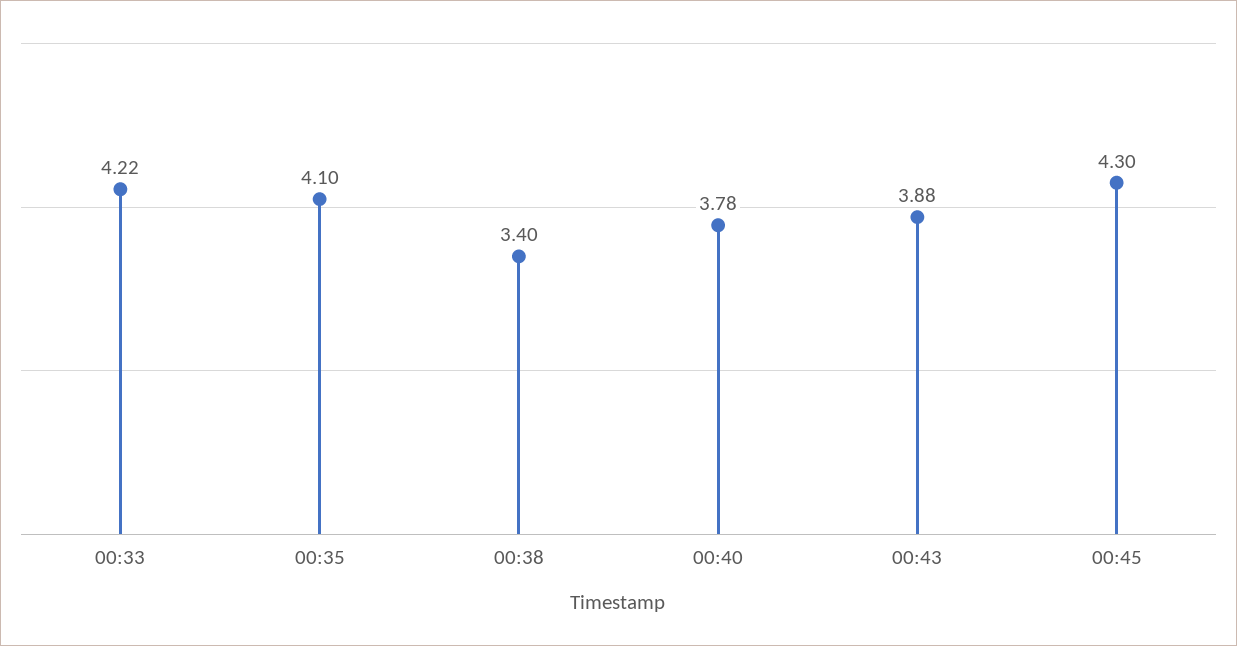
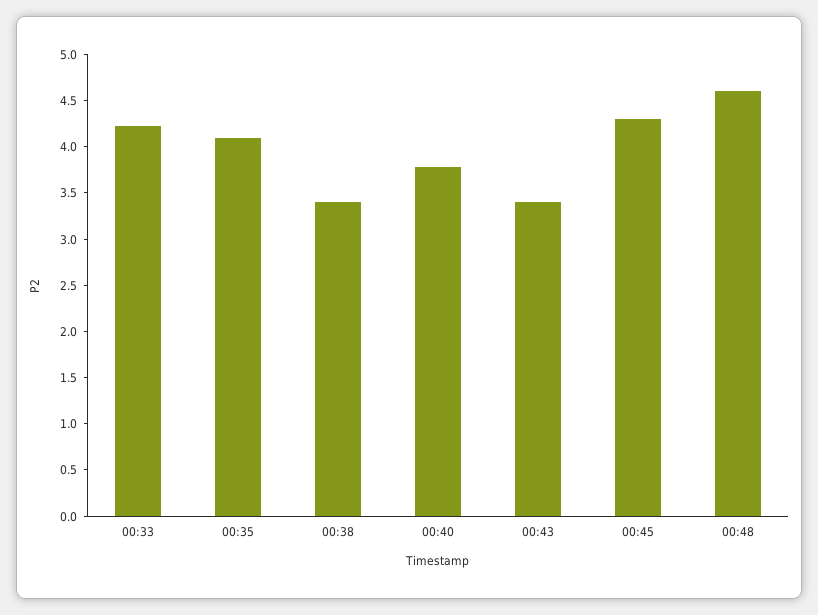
00:43: 3.88 -> 3.4
00:48: none -> 4.6

